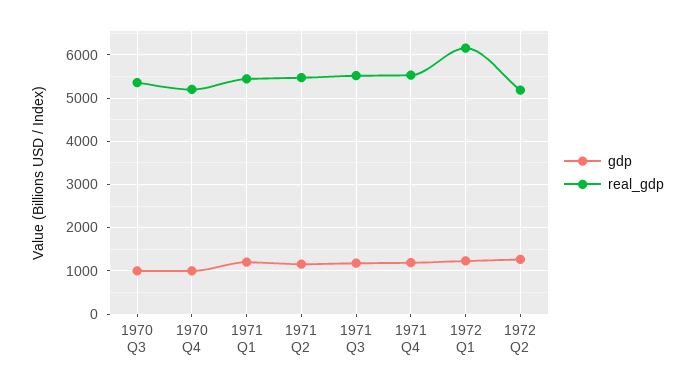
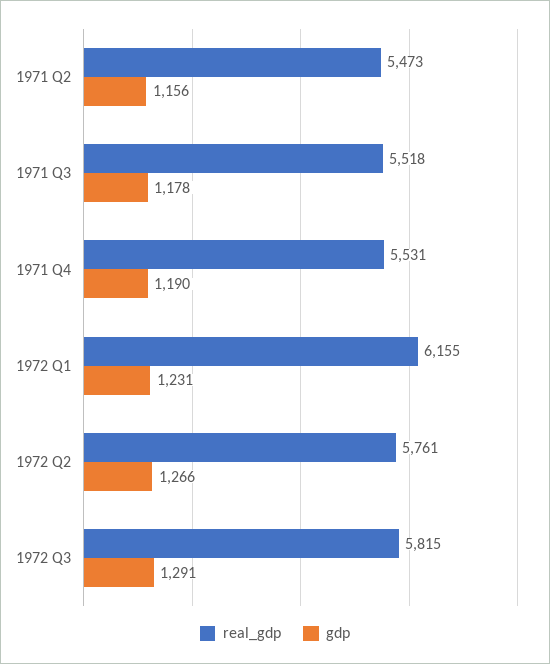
gdp, 1970 Q3: 1000 -> none
real_gdp, 1970 Q3: 5400 -> none
gdp, 1970 Q4: 1000 -> none
real_gdp, 1970 Q4: 5200 -> none
gdp, 1971 Q1: 1200 -> none
real_gdp, 1971 Q1: 5400 -> none
real_gdp, 1972 Q2: 5200 -> 5761
real_gdp, 1972 Q3: none -> 5815
gdp, 1972 Q3: none -> 1291

